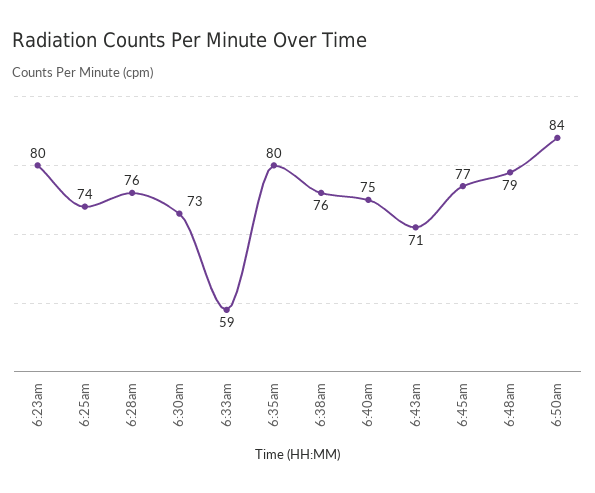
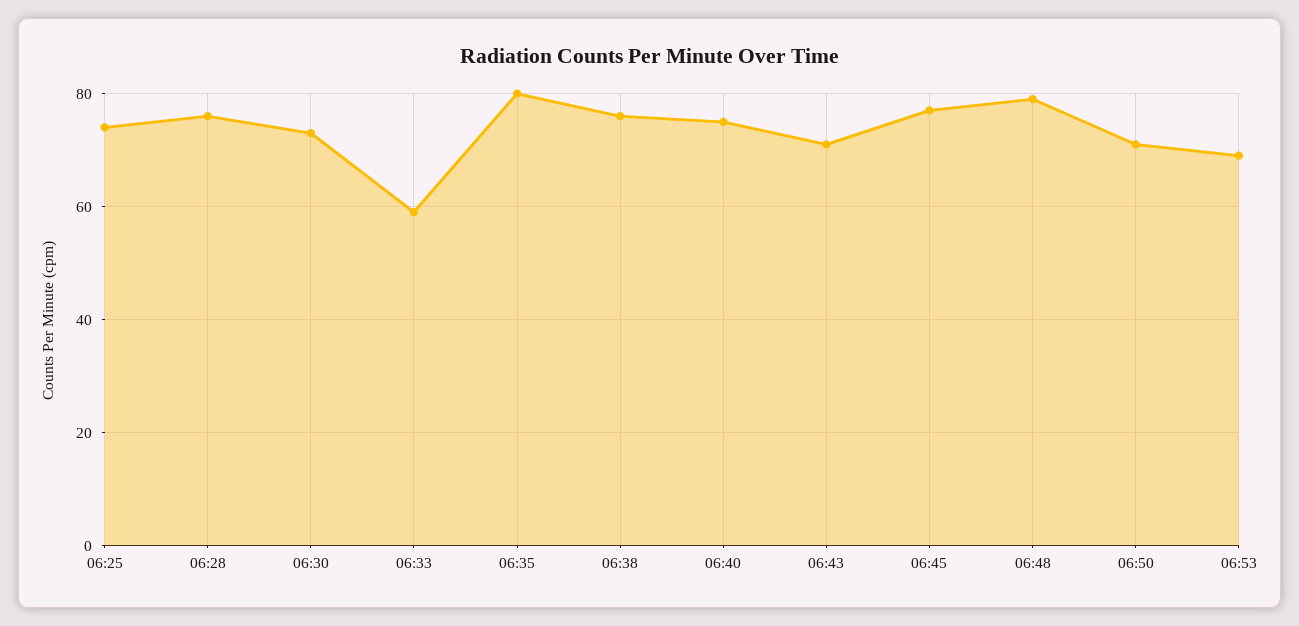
6:23am: 80 -> none
6:50am: 84 -> 70
06:53: none -> 70

